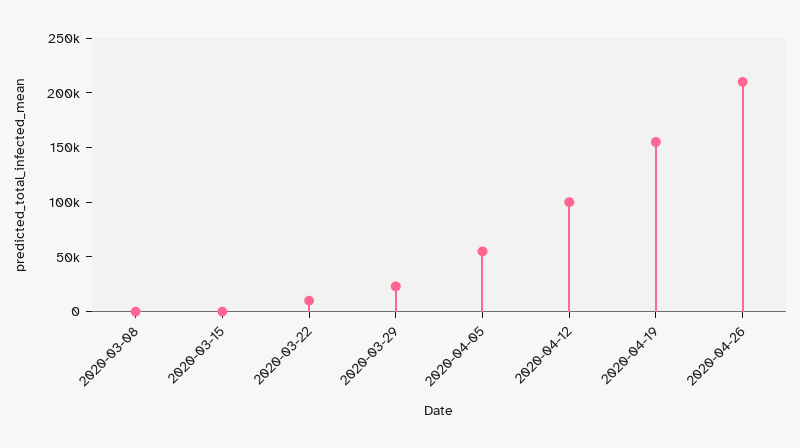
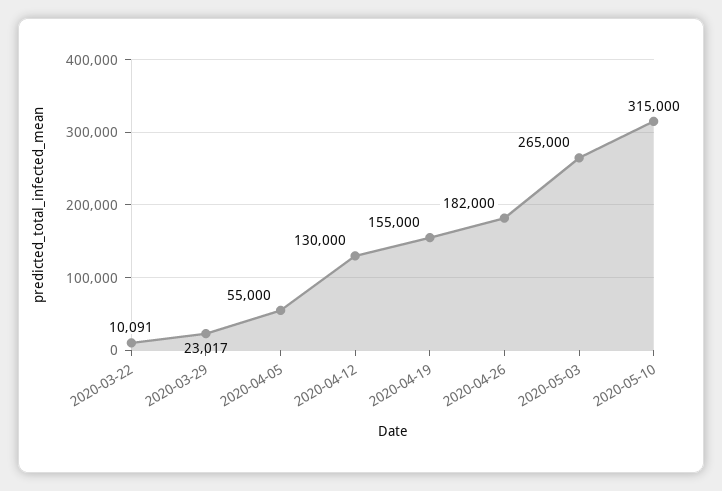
2020-03-08: 0 -> none
2020-03-15: 0 -> none
2020-04-12: 100000 -> 130000
2020-04-26: 210000 -> 182000
2020-05-03: none -> 265000
2020-05-10: none -> 315000

